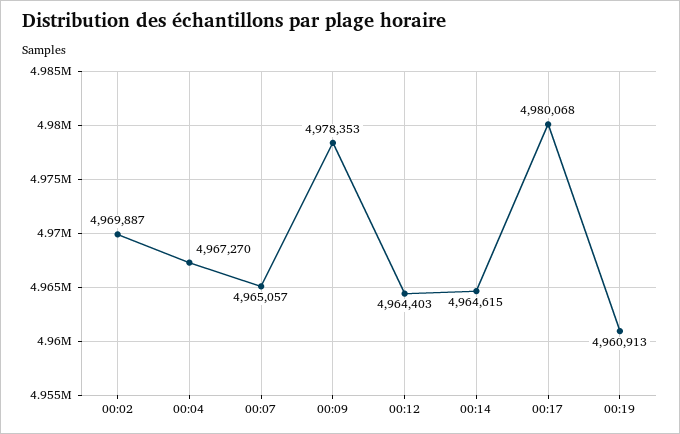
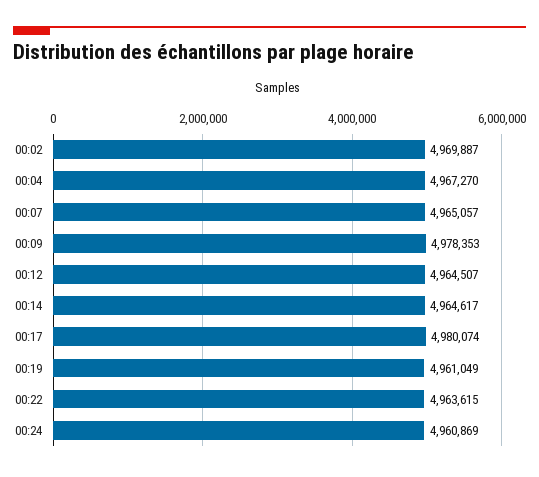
00:12: 4964403 -> 4964507
00:14: 4964615 -> 4964617
00:17: 4980068 -> 4980074
00:19: 4960913 -> 4961049
00:22: none -> 4963615
00:24: none -> 4960869

